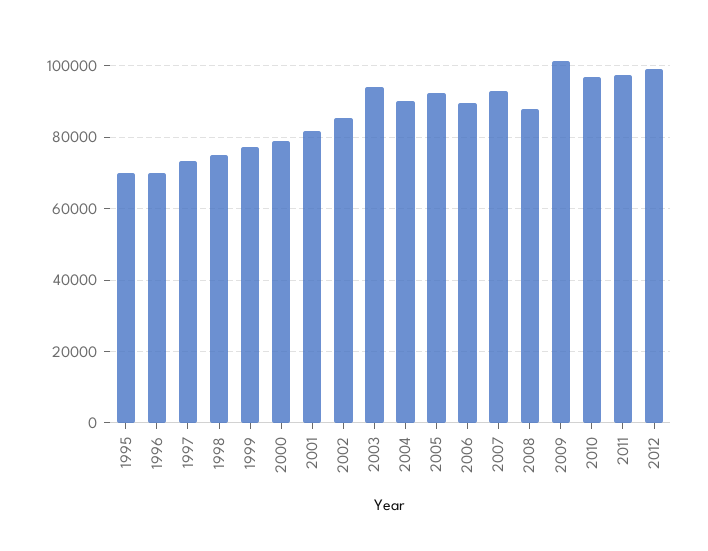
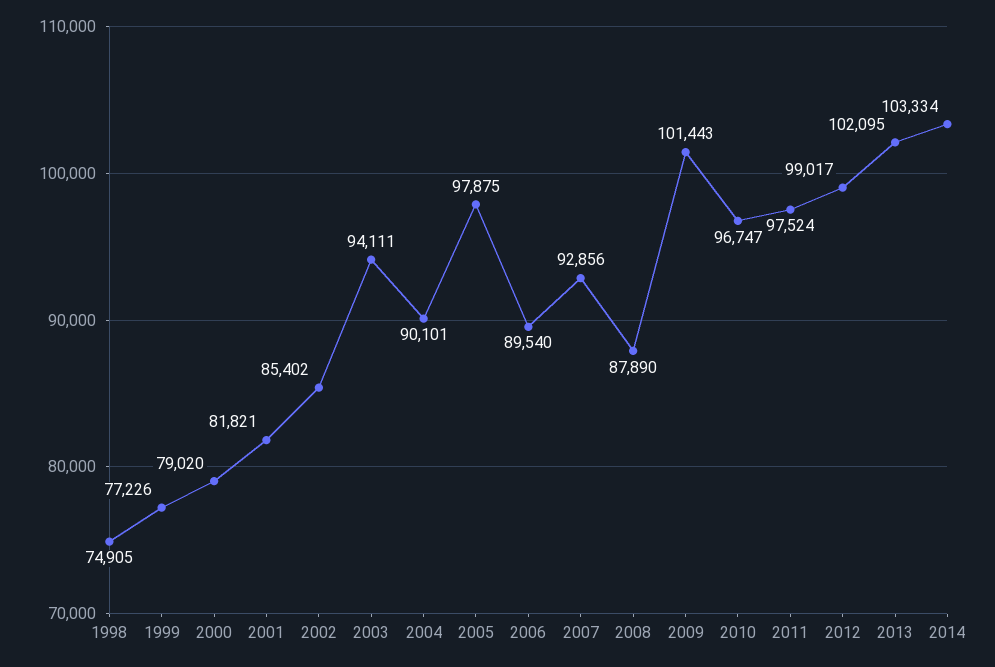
1995: 70000 -> none
1996: 70000 -> none
1997: 74000 -> none
2005: 92000 -> 97875
2013: none -> 102095
2014: none -> 103334

